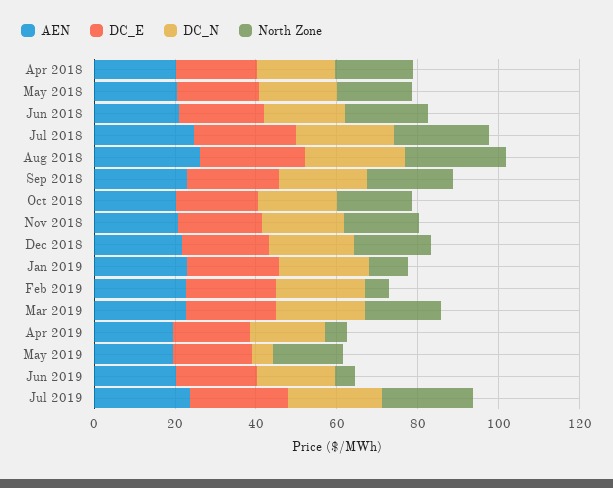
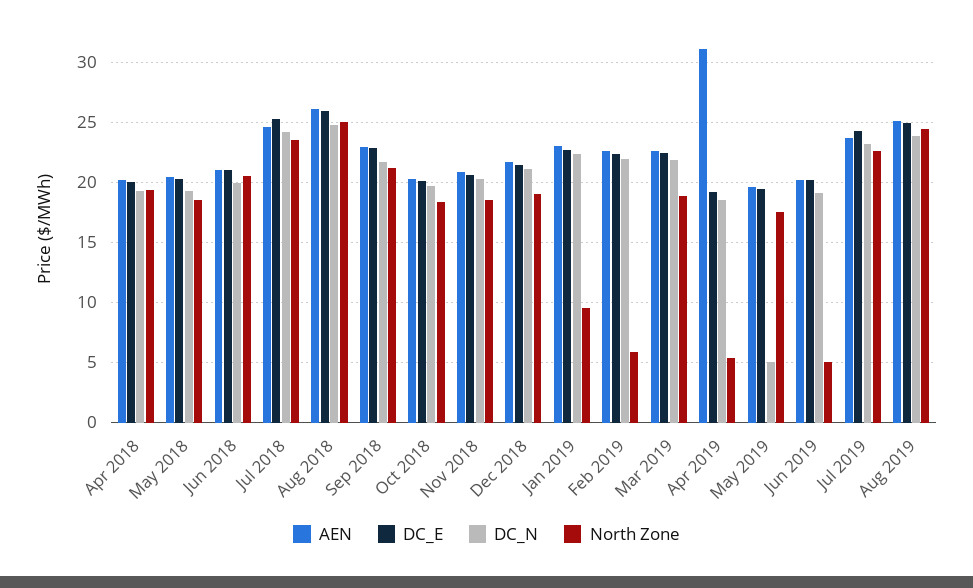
AEN, Apr 2019: 20 -> 31
AEN, Aug 2019: none -> 25
DC_E, Aug 2019: none -> 25
DC_N, Aug 2019: none -> 24
North Zone, Aug 2019: none -> 24.5

